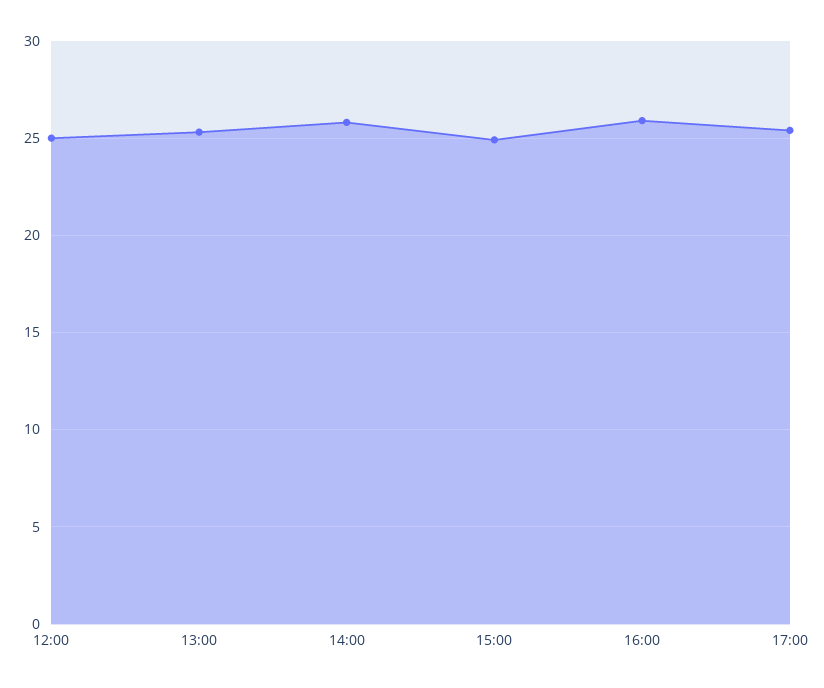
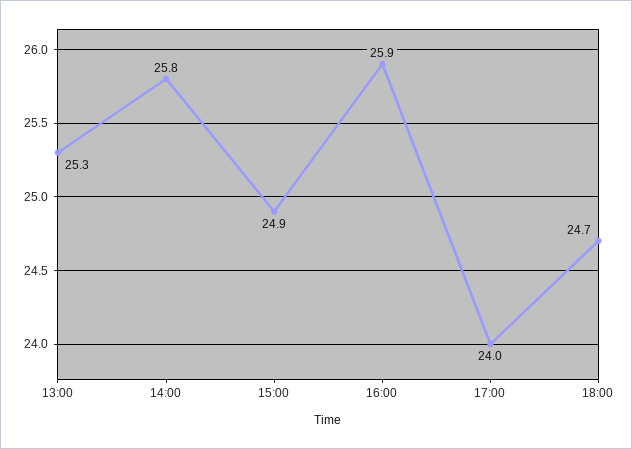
12:00: 25 -> none
17:00: 25.5 -> 24
18:00: none -> 24.7

